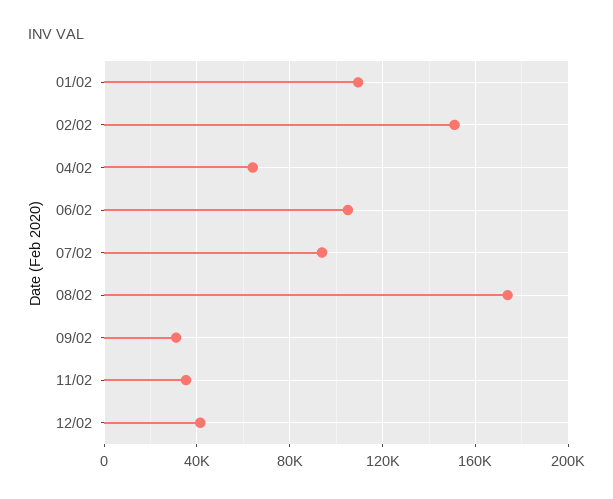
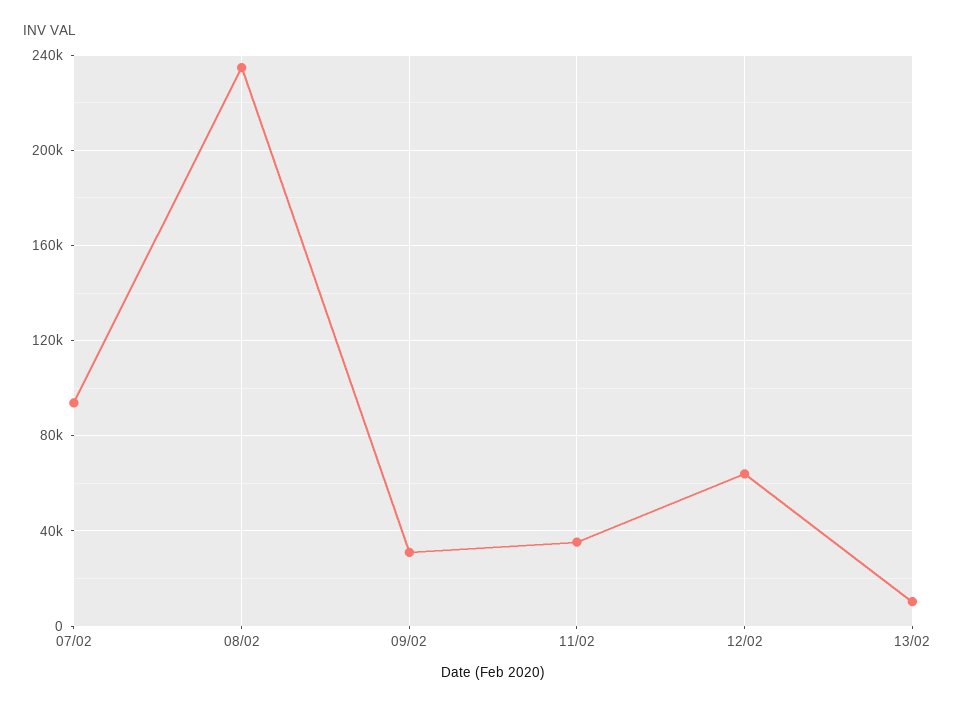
01/02: 110000 -> none
02/02: 150000 -> none
04/02: 65000 -> none
06/02: 105000 -> none
08/02: 175000 -> 235000
12/02: 40000 -> 65000
13/02: none -> 10000

